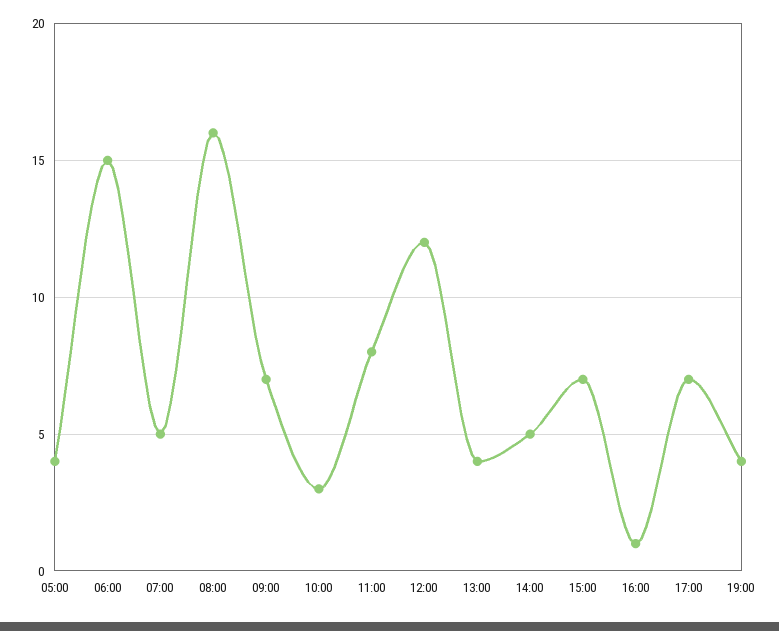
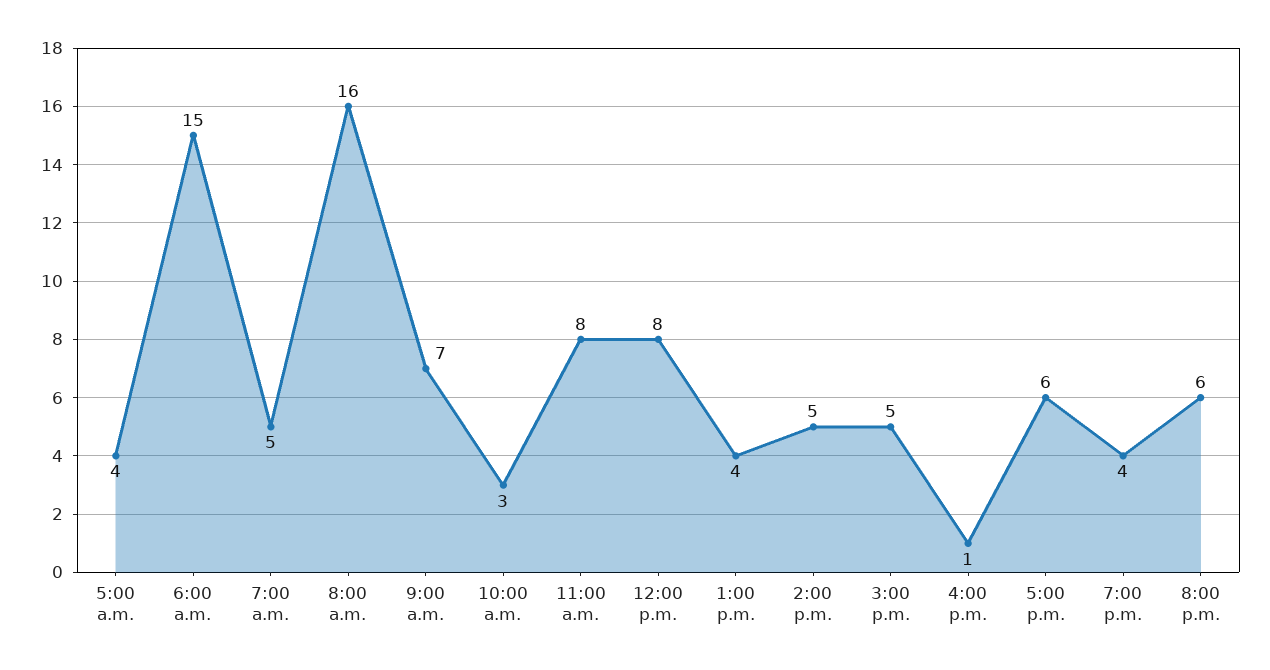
12:00: 12 -> 8
15:00: 7 -> 5
17:00: 7 -> 6
8:00 p.m.: none -> 6

